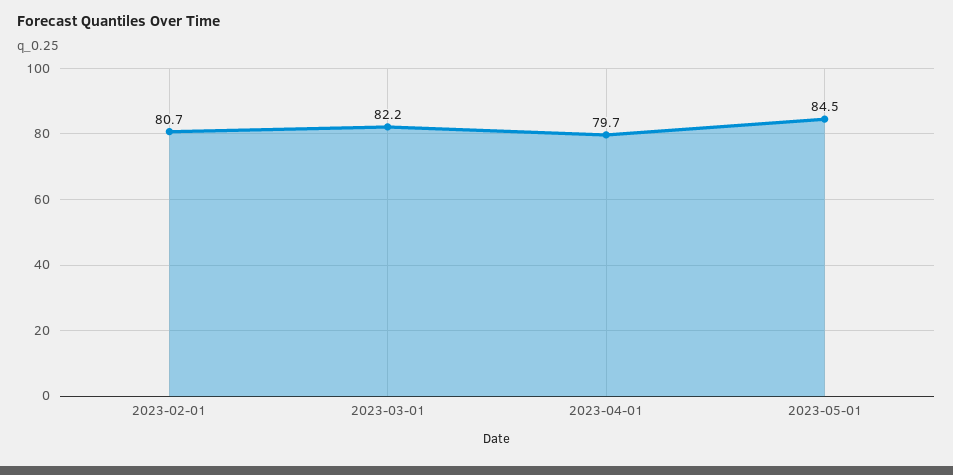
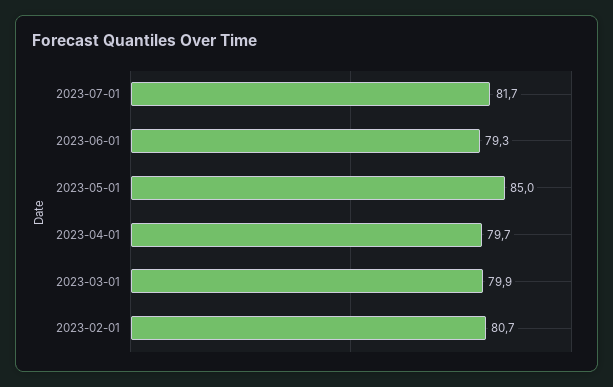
2023-03-01: 82.2 -> 79.9
2023-05-01: 84.5 -> 85
2023-07-01: none -> 81.7
2023-06-01: none -> 79.3

